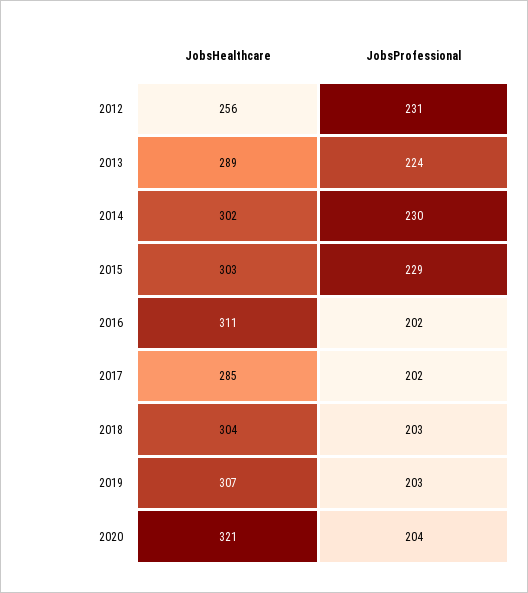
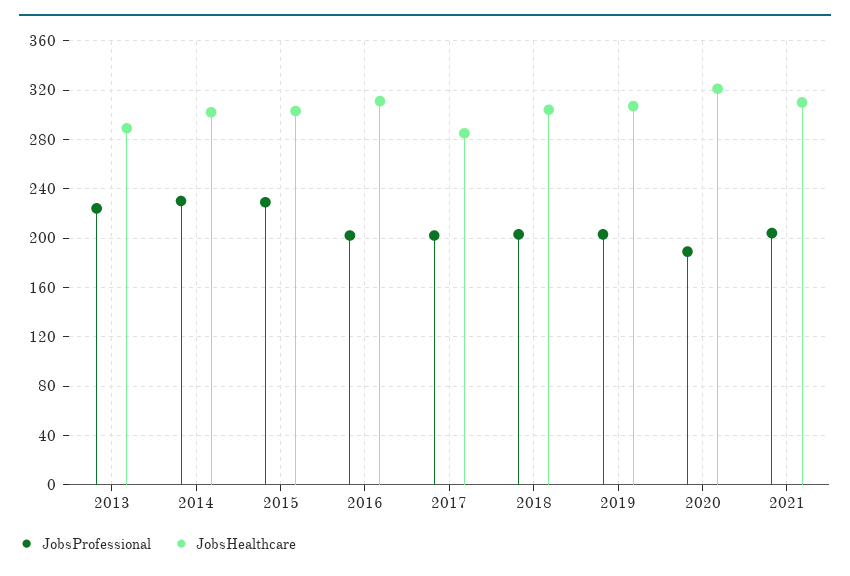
JobsHealthcare, 2012: 256 -> none
JobsProfessional, 2012: 231 -> none
JobsProfessional, 2020: 204 -> 190
JobsProfessional, 2021: none -> 205
JobsHealthcare, 2021: none -> 310

